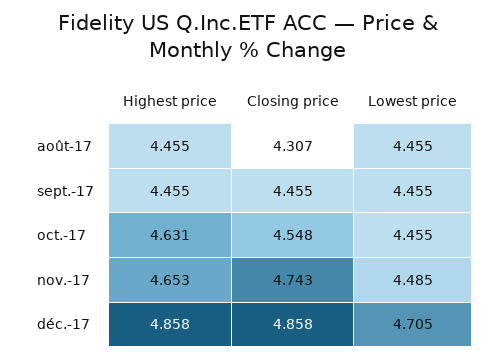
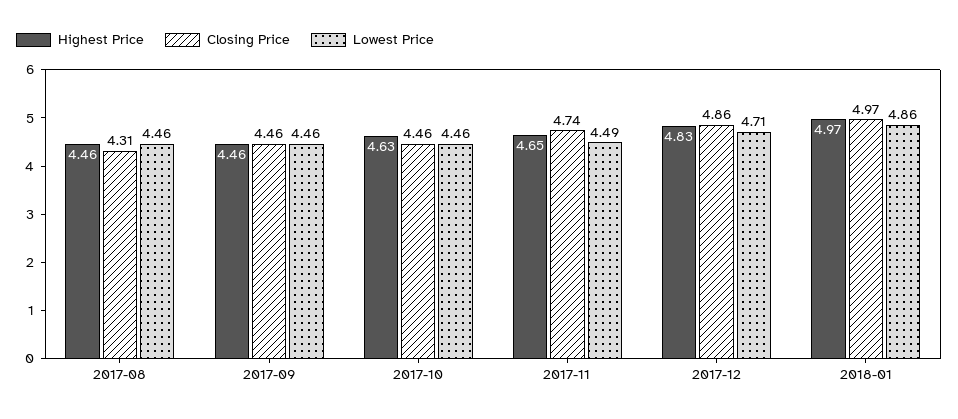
Closing price, oct.-17: 4.548 -> 4.46
Highest price, déc.-17: 4.858 -> 4.83
Highest price, 2018-01: none -> 4.97
Closing price, 2018-01: none -> 4.97
Lowest price, 2018-01: none -> 4.86

